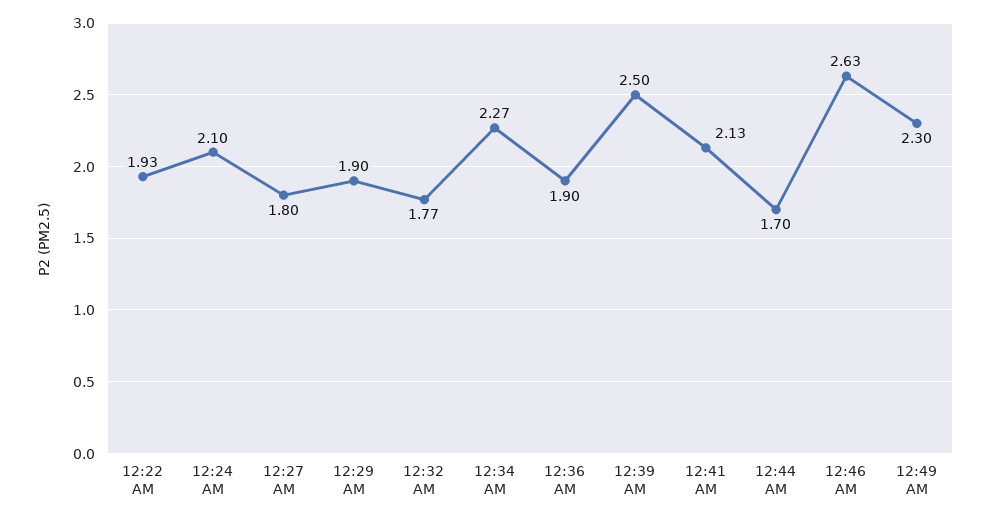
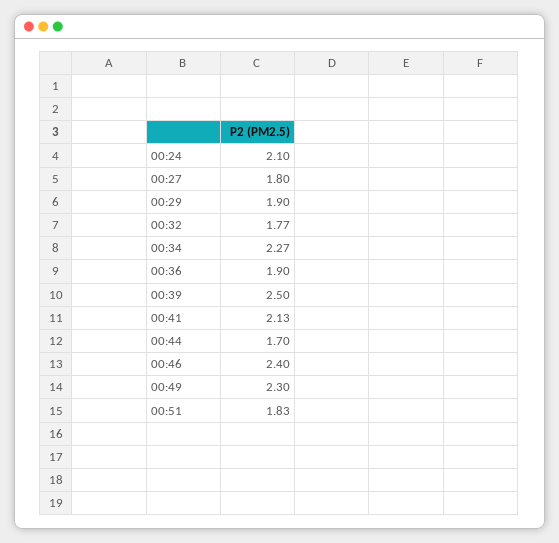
12:22 AM: 1.93 -> none
12:46 AM: 2.63 -> 2.4
00:51: none -> 1.83

